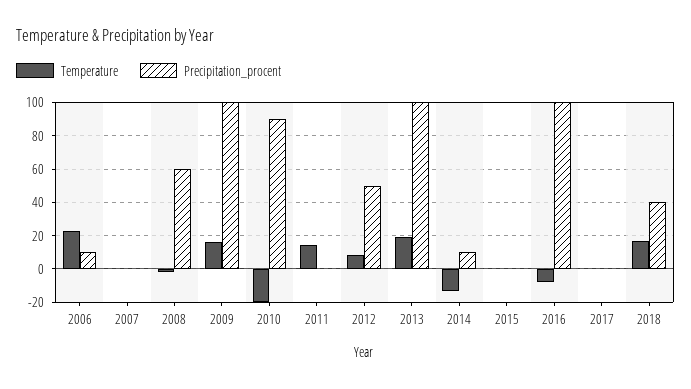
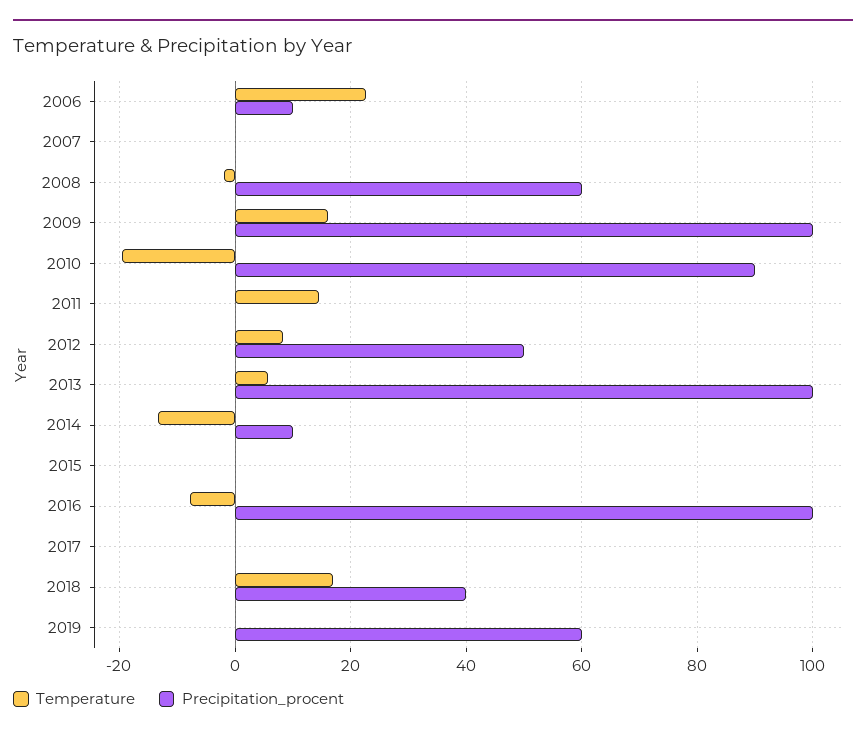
Temperature, 2013: 20 -> 6
Temperature, 2019: none -> 0
Precipitation_procent, 2019: none -> 60

